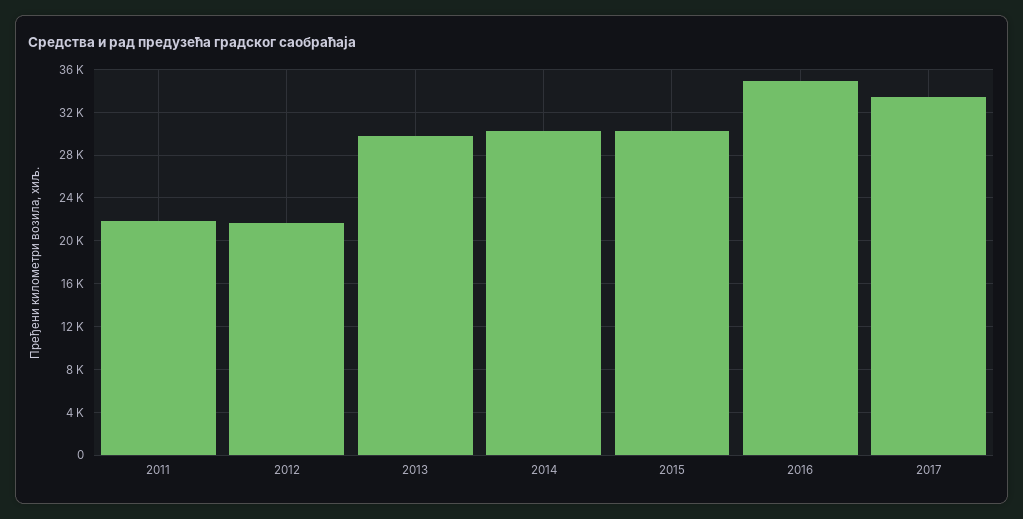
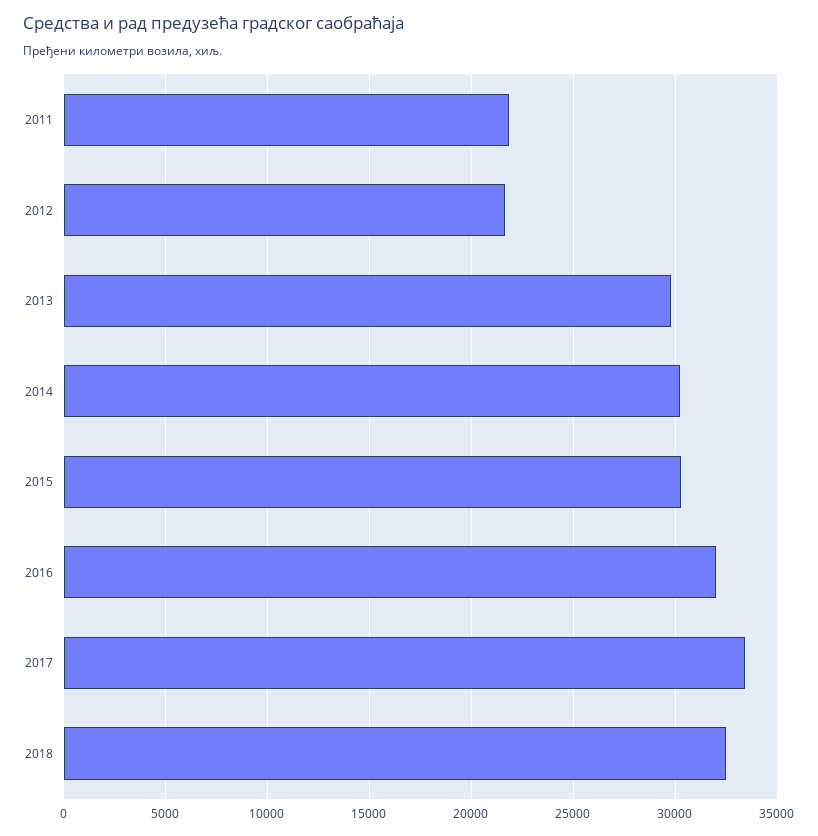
2016: 35000 -> 32000
2018: none -> 32500

